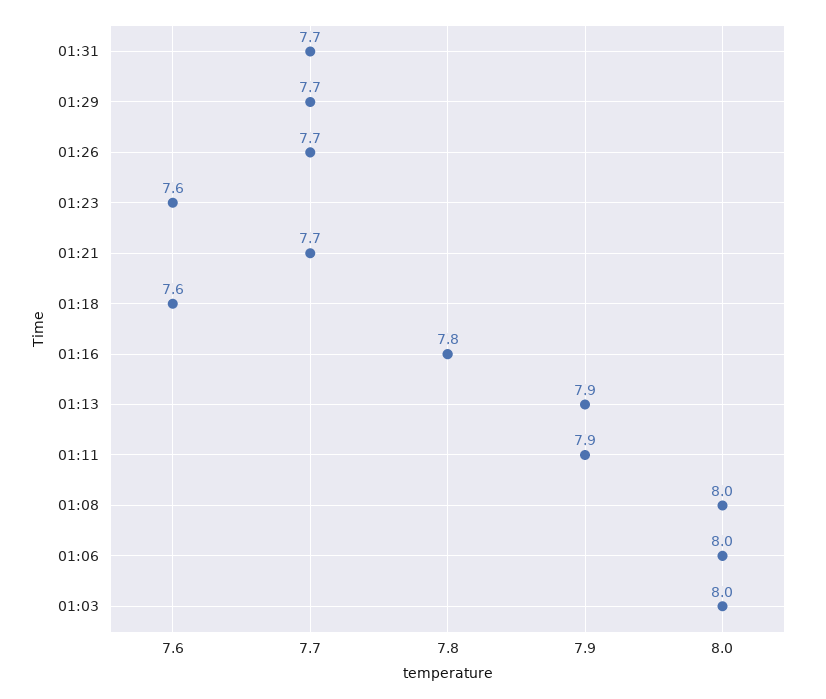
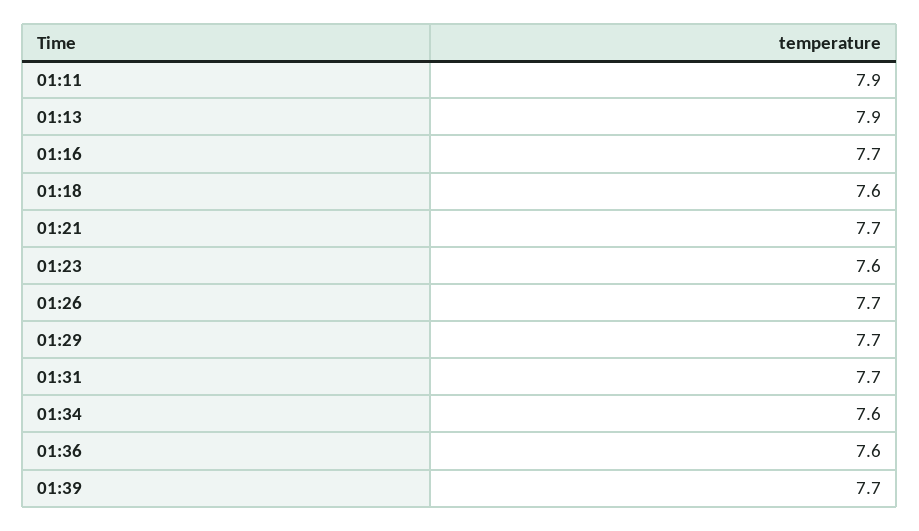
01:16: 7.8 -> 7.7
01:08: 8 -> none
01:06: 8 -> none
01:03: 8 -> none
01:34: none -> 7.6
01:36: none -> 7.6
01:39: none -> 7.7

